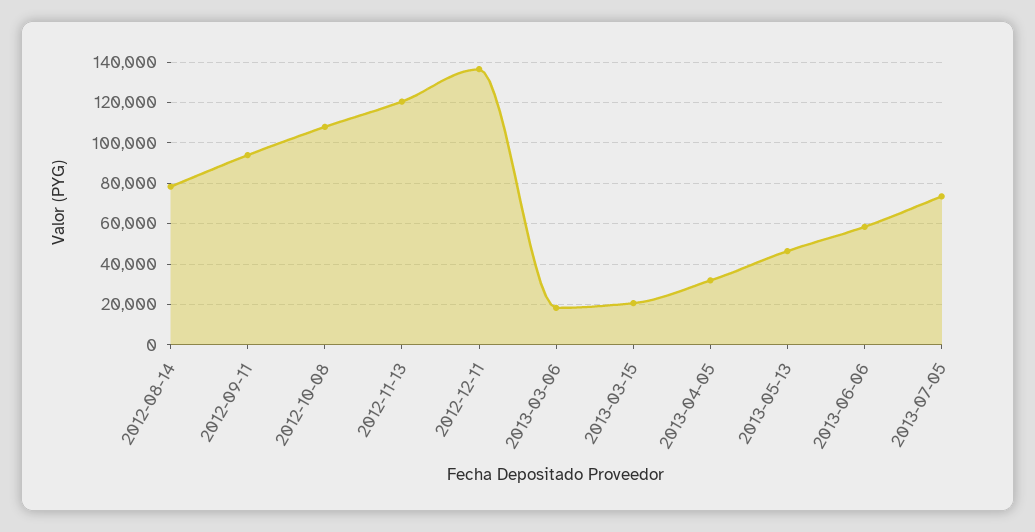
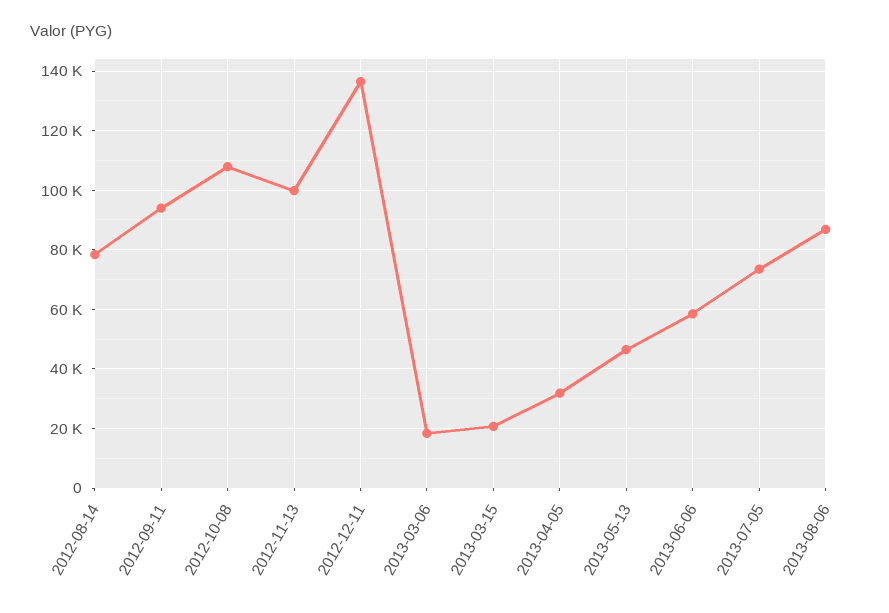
2012-11-13: 120000 -> 100000
2013-08-06: none -> 87500

